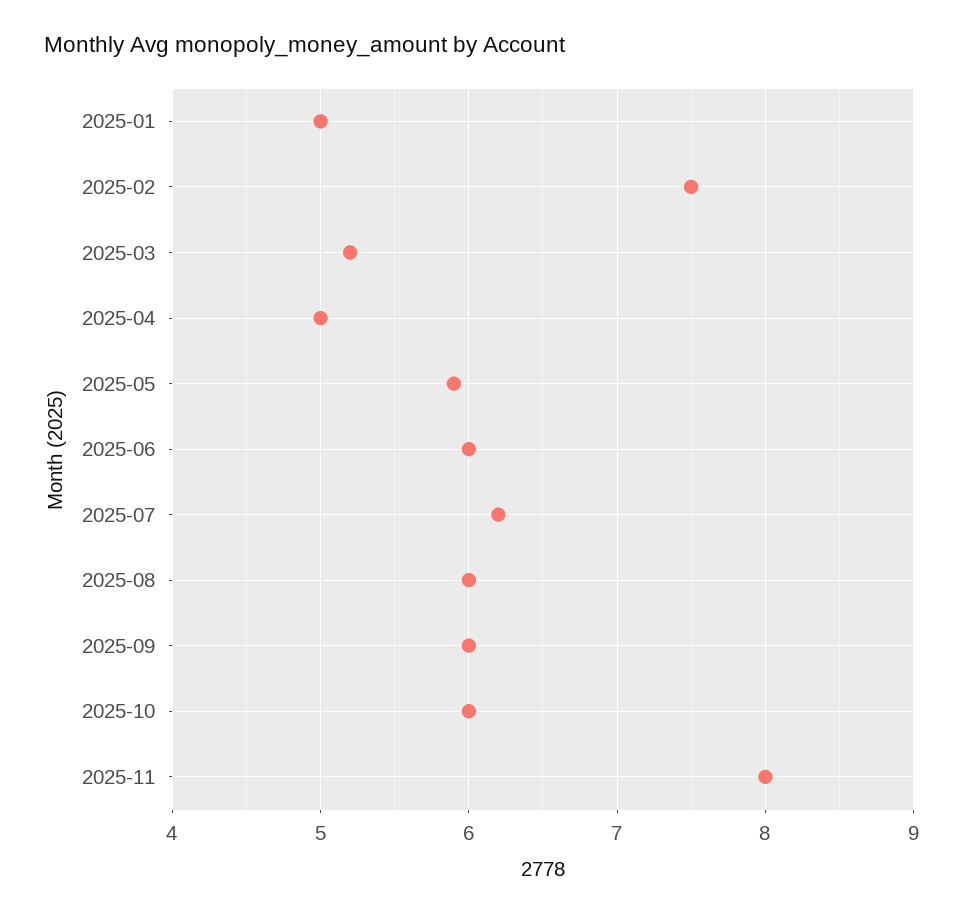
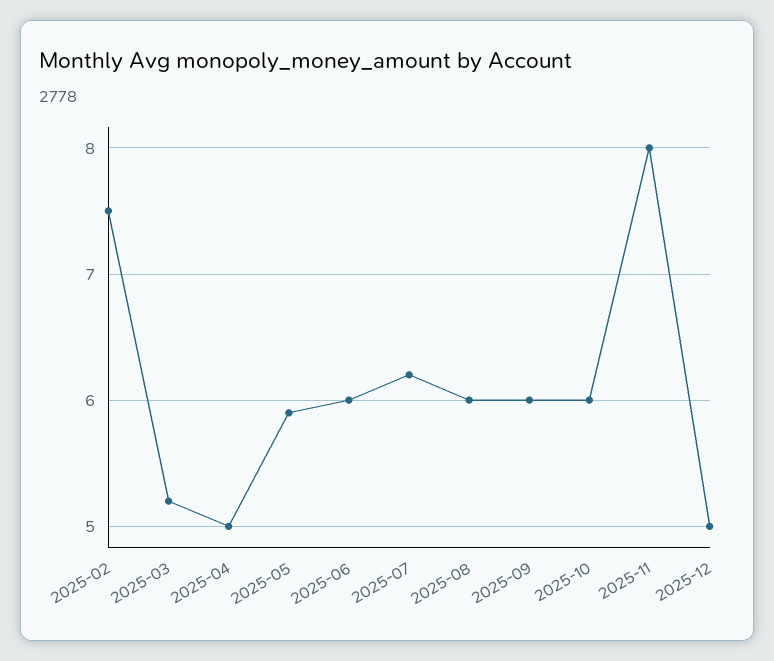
2025-01: 5 -> none
2025-12: none -> 5

